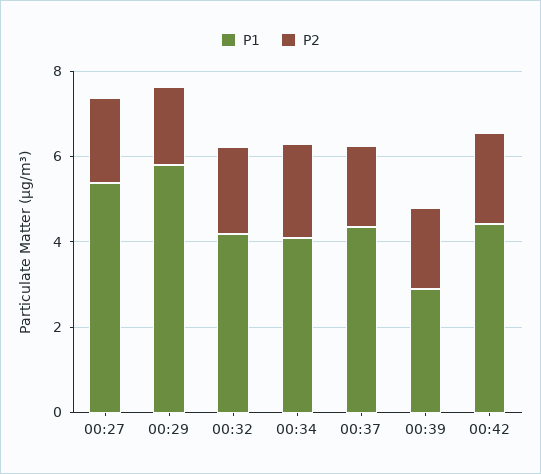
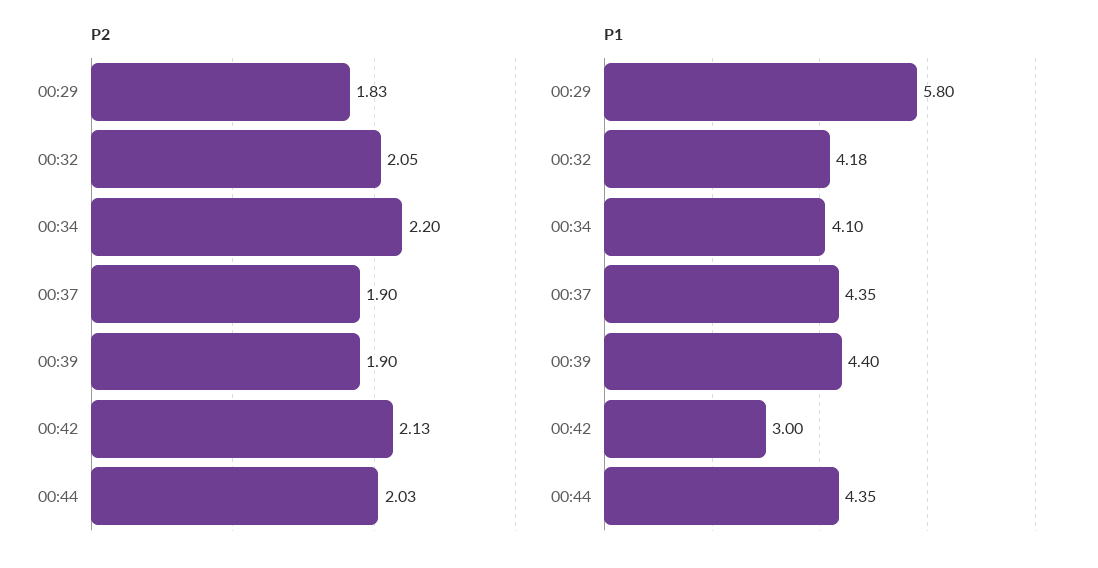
P1, 00:27: 5.5 -> none
P2, 00:27: 2 -> none
P1, 00:39: 3 -> 4.4
P1, 00:42: 4.5 -> 3
P2, 00:44: none -> 2.03
P1, 00:44: none -> 4.35

